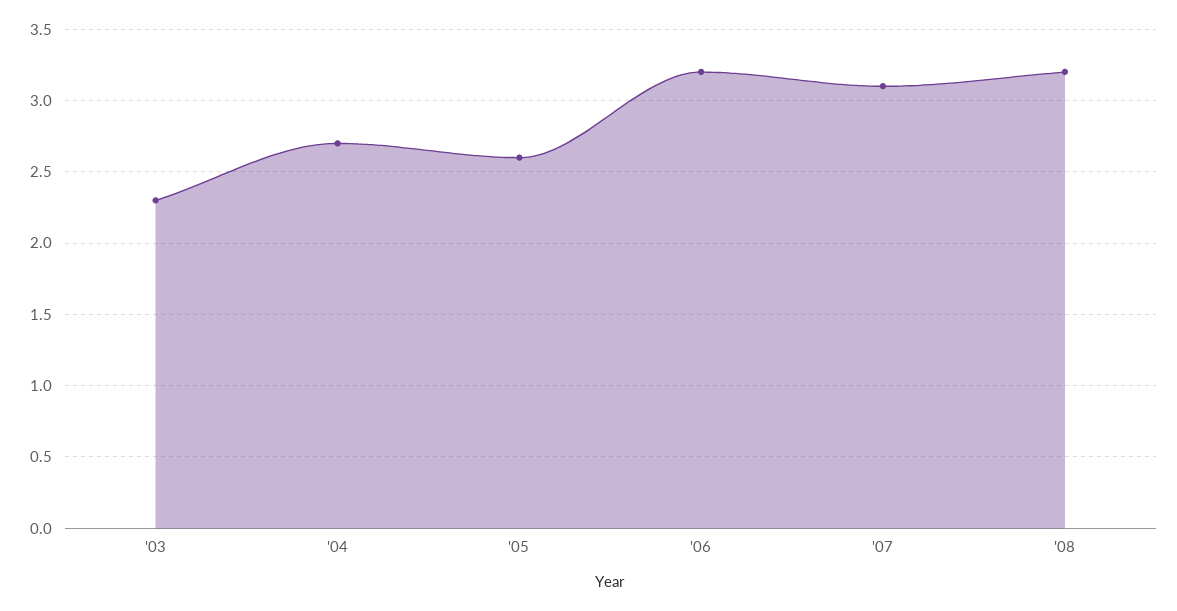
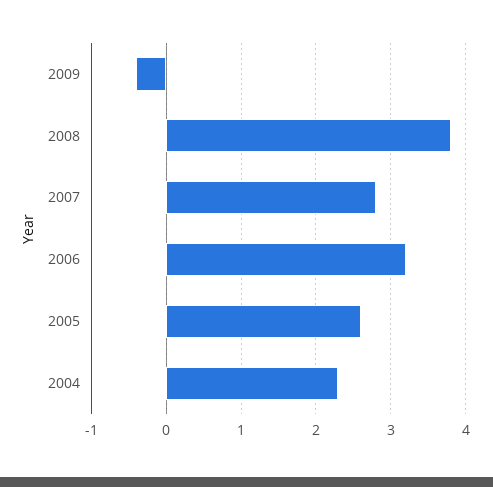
'03: 2.3 -> none
'04: 2.7 -> 2.3
'07: 3.1 -> 2.8
'08: 3.2 -> 3.8
2009: none -> -0.4

